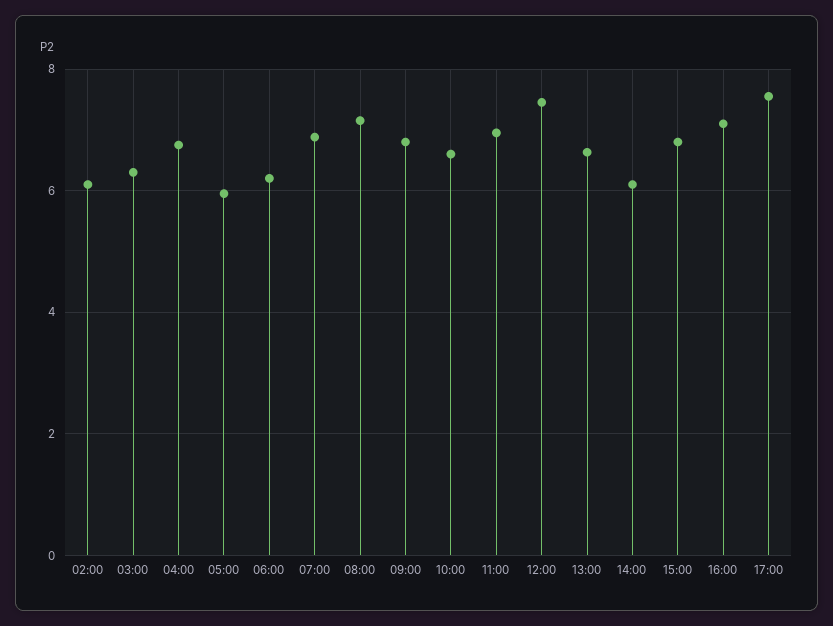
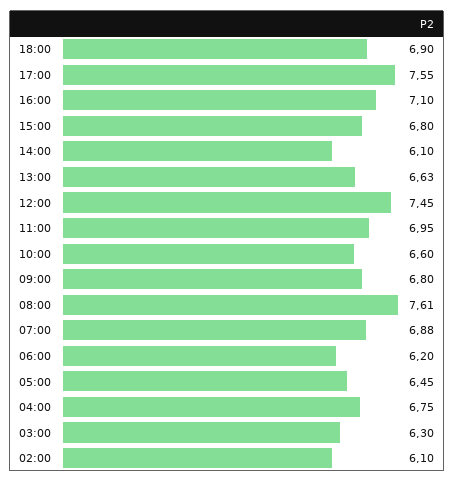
05:00: 6 -> 6.45
08:00: 7.2 -> 7.61
18:00: none -> 6.9

